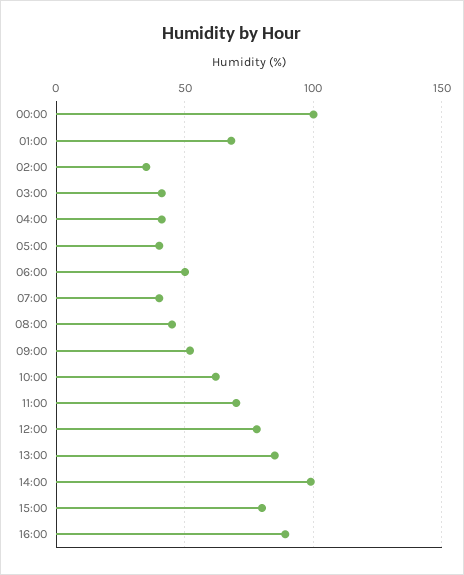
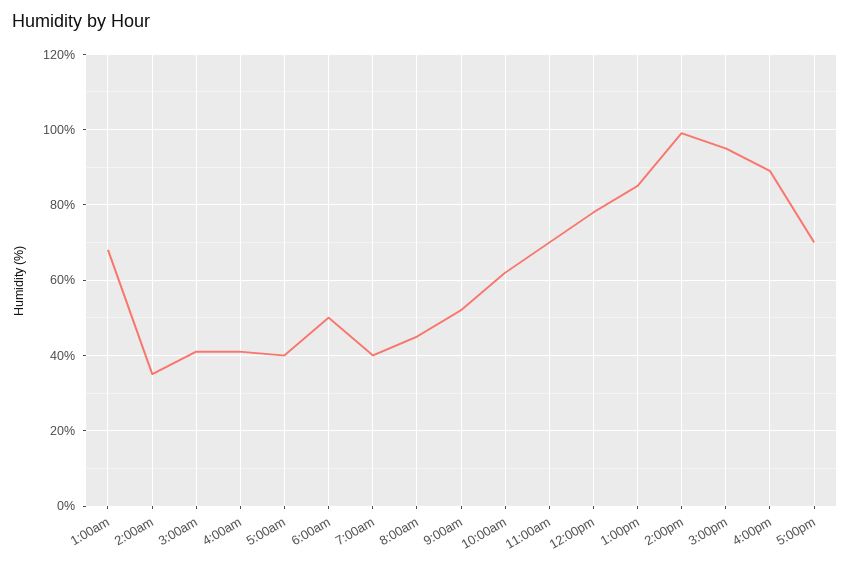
00:00: 100 -> none
15:00: 80 -> 95
5:00pm: none -> 70

